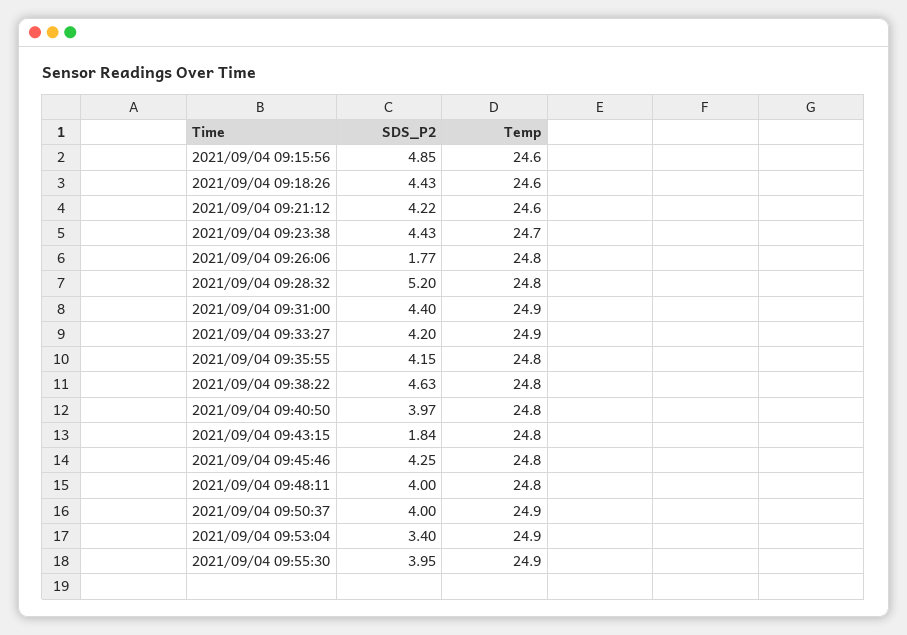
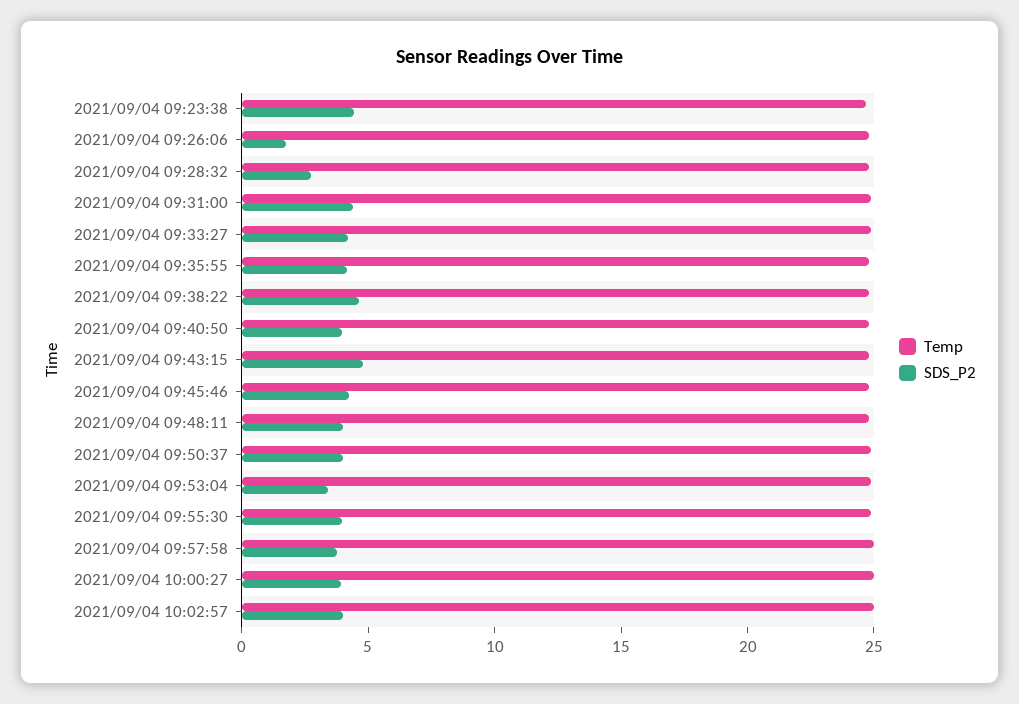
SDS_P2, 2021/09/04 09:15:56: 4.85 -> none
Temp, 2021/09/04 09:15:56: 24.6 -> none
SDS_P2, 2021/09/04 09:18:26: 4.43 -> none
Temp, 2021/09/04 09:18:26: 24.6 -> none
SDS_P2, 2021/09/04 09:21:12: 4.22 -> none
Temp, 2021/09/04 09:21:12: 24.6 -> none
SDS_P2, 2021/09/04 09:28:32: 5.2 -> 3
SDS_P2, 2021/09/04 09:43:15: 1.84 -> 5
Temp, 2021/09/04 09:57:58: none -> 25
SDS_P2, 2021/09/04 09:57:58: none -> 4
Temp, 2021/09/04 10:00:27: none -> 25
SDS_P2, 2021/09/04 10:00:27: none -> 4
Temp, 2021/09/04 10:02:57: none -> 25
SDS_P2, 2021/09/04 10:02:57: none -> 4

